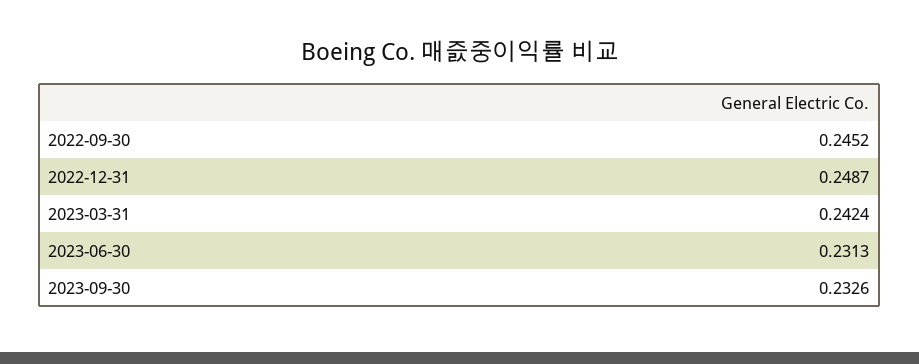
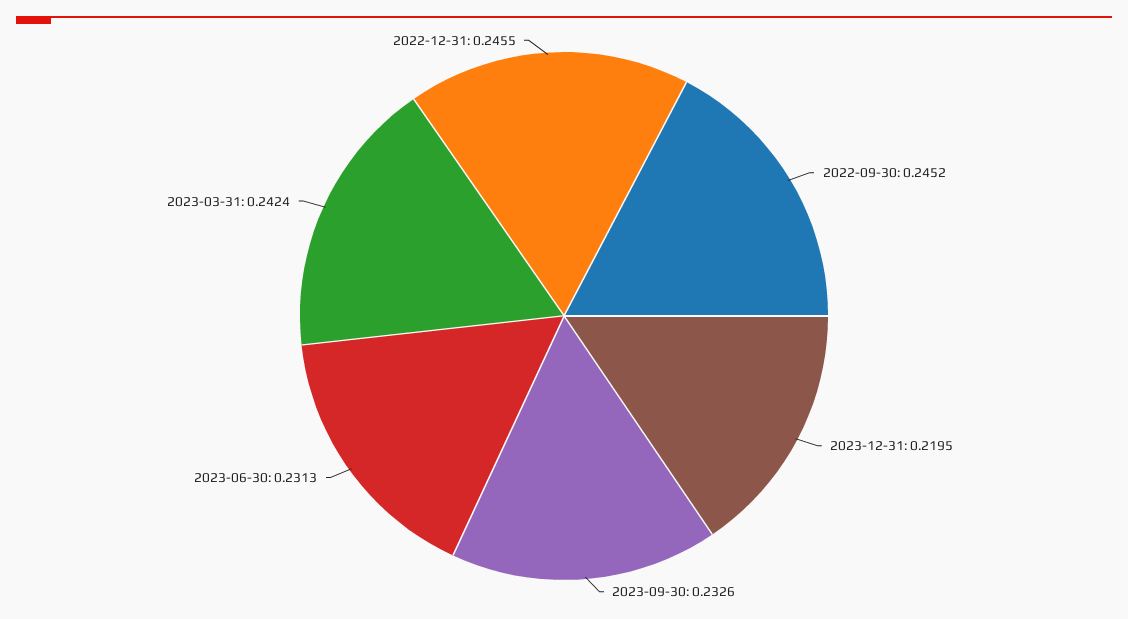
2022-12-31: 0.2487 -> 0.2455
2023-12-31: none -> 0.2195

